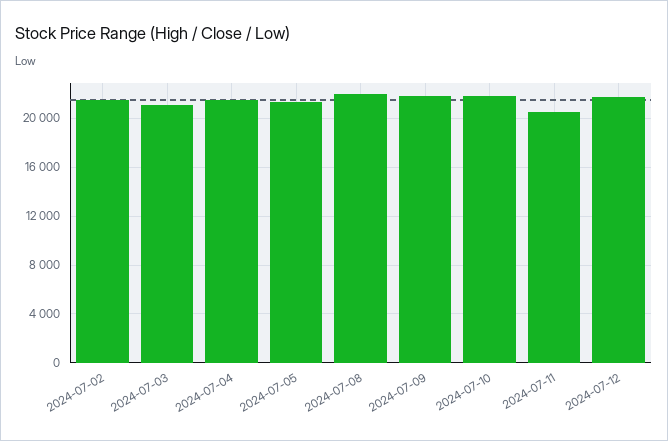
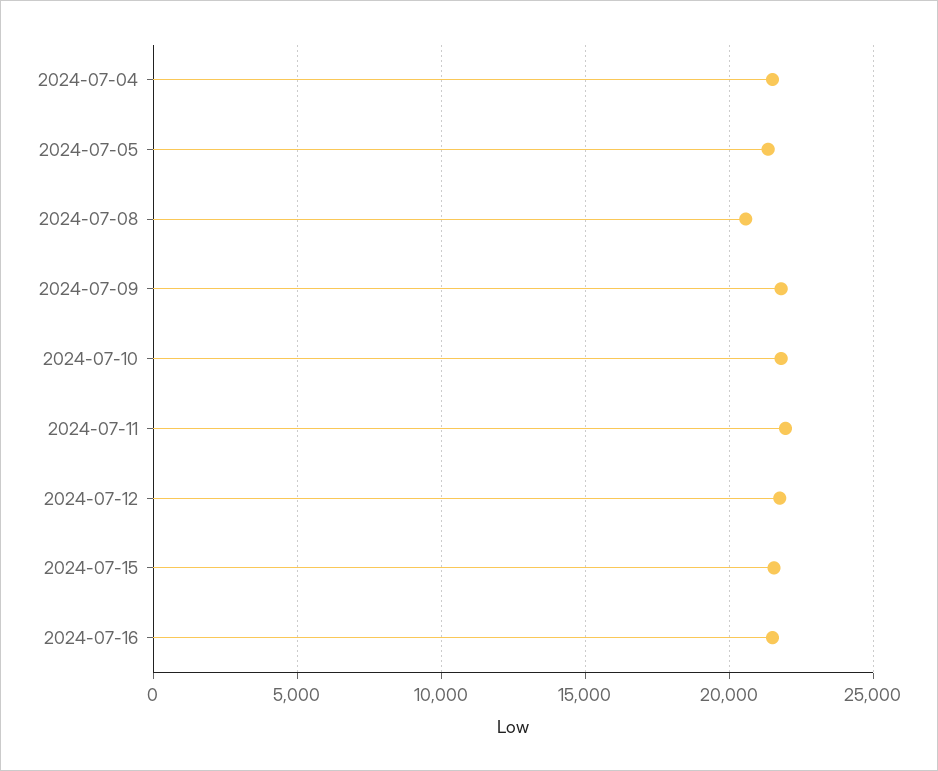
2024-07-02: 21500 -> none
2024-07-03: 21000 -> none
2024-07-08: 22000 -> 20500
2024-07-11: 20500 -> 22000
2024-07-15: none -> 21500
2024-07-16: none -> 21500

